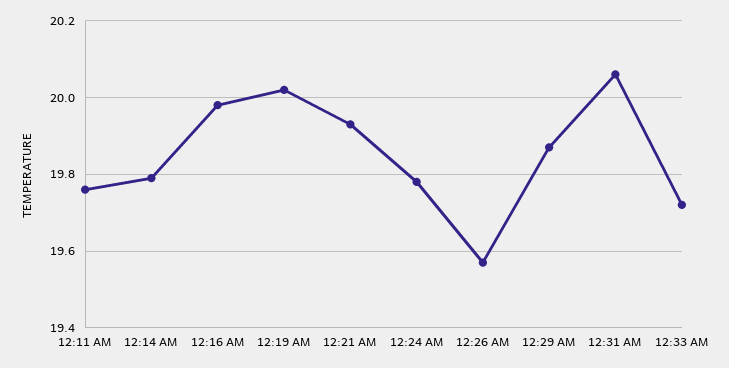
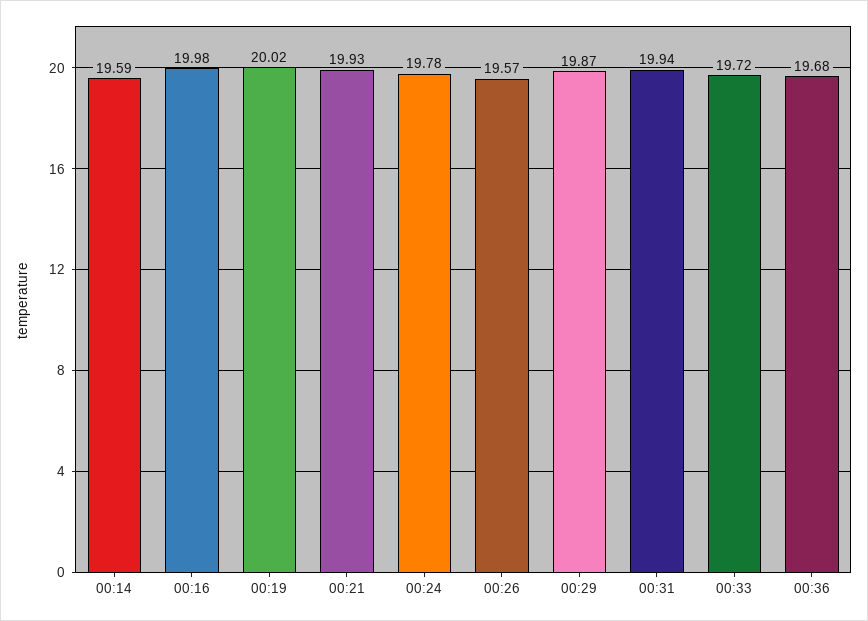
12:11 AM: 19.75 -> none
12:14 AM: 19.8 -> 19.59
12:31 AM: 20.05 -> 19.94
00:36: none -> 19.68

